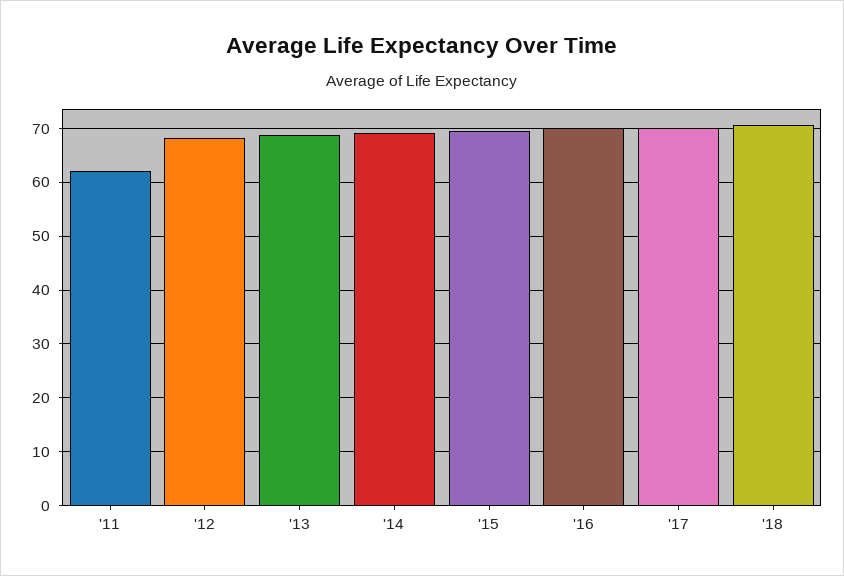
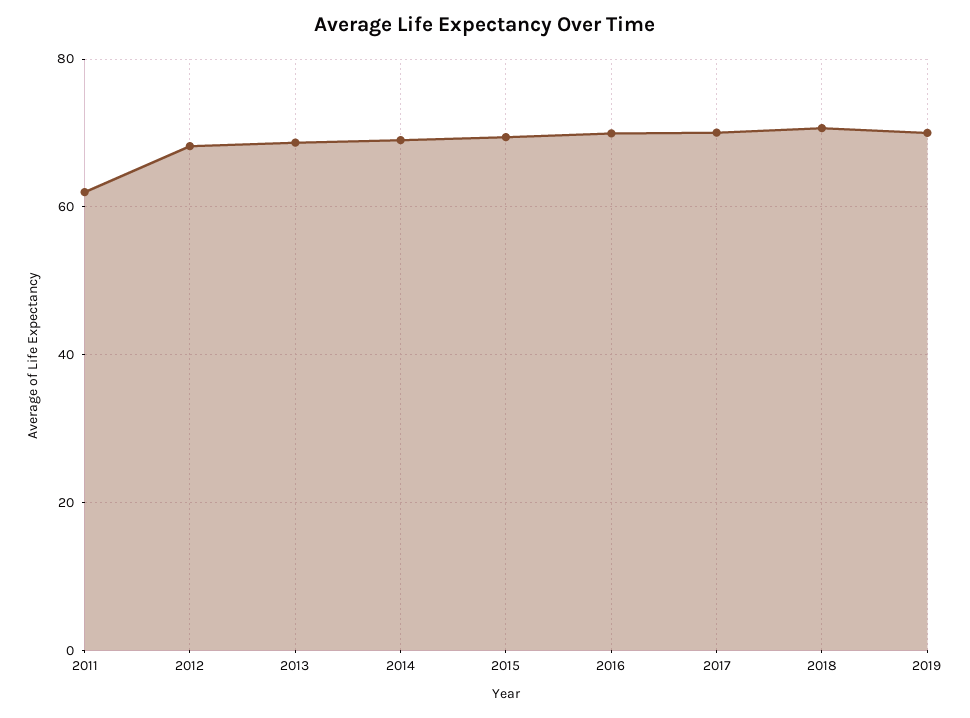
2019: none -> 70

